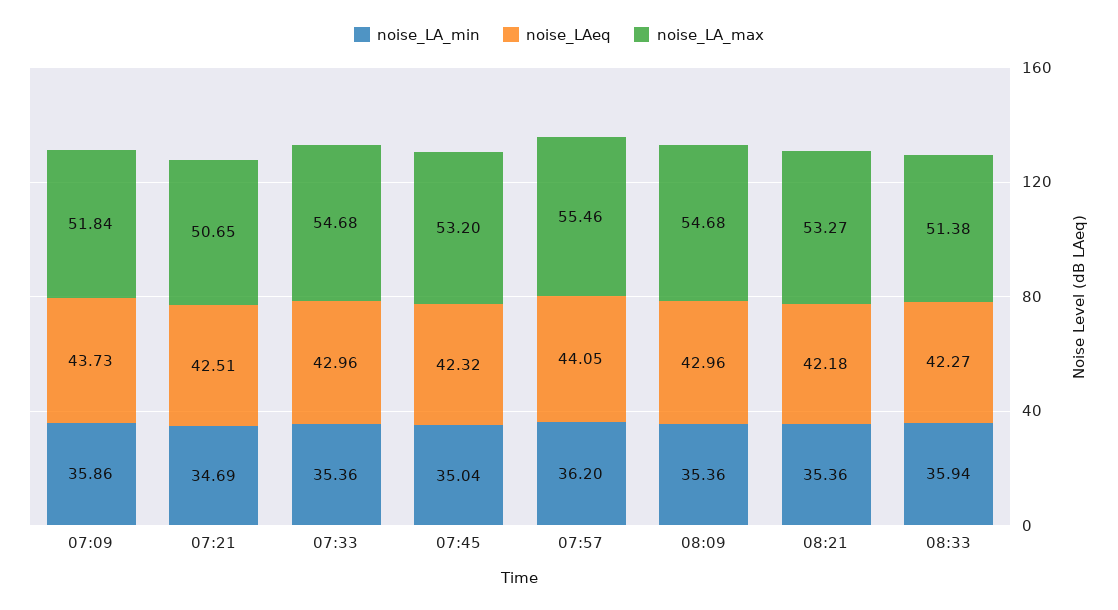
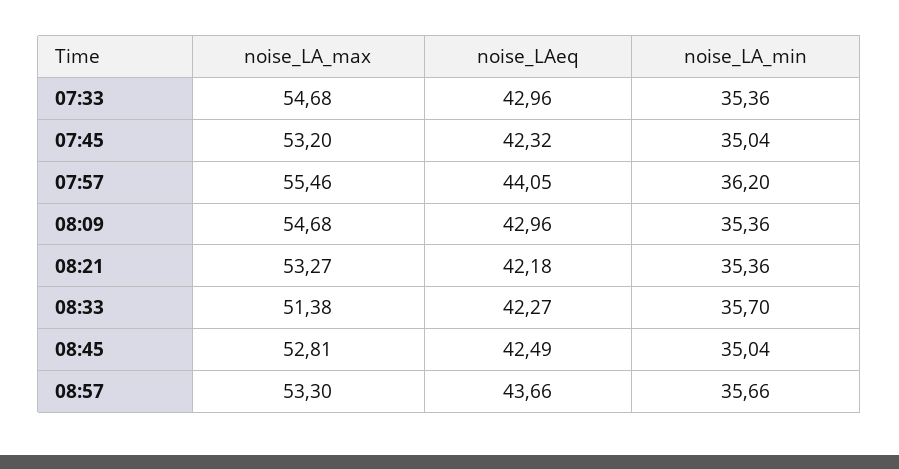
noise_LA_min, 07:09: 35.86 -> none
noise_LAeq, 07:09: 43.73 -> none
noise_LA_max, 07:09: 51.84 -> none
noise_LA_min, 07:21: 34.69 -> none
noise_LAeq, 07:21: 42.51 -> none
noise_LA_max, 07:21: 50.65 -> none
noise_LA_min, 08:33: 35.94 -> 35.7
noise_LA_max, 08:45: none -> 52.81
noise_LAeq, 08:45: none -> 42.49
noise_LA_min, 08:45: none -> 35.04
noise_LA_max, 08:57: none -> 53.3
noise_LAeq, 08:57: none -> 43.66
noise_LA_min, 08:57: none -> 35.66

